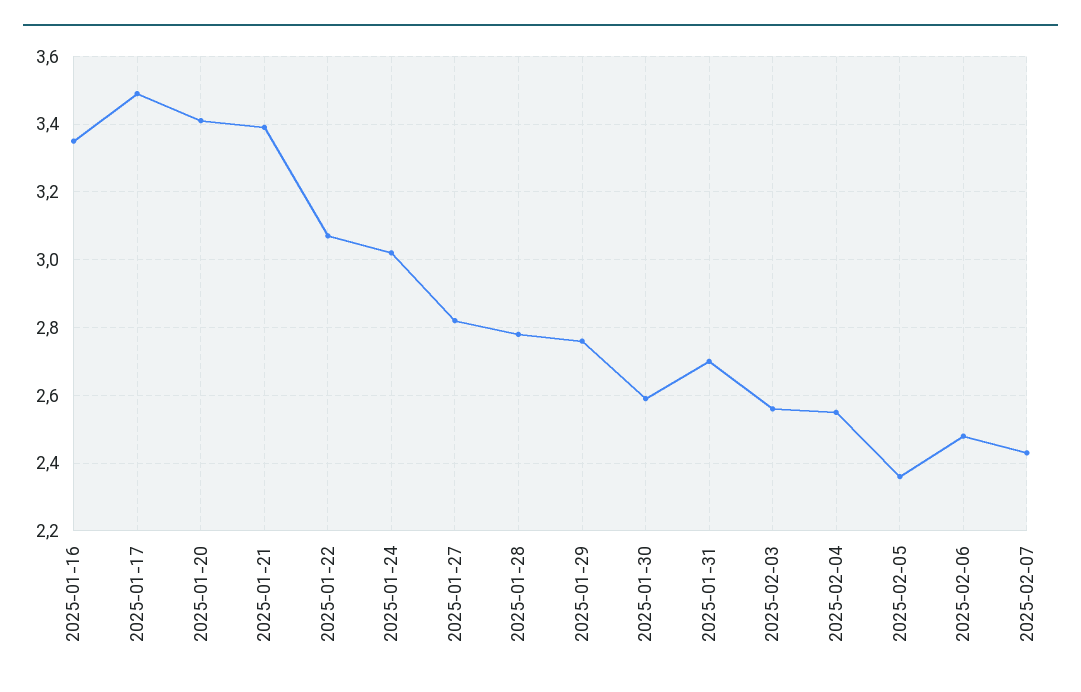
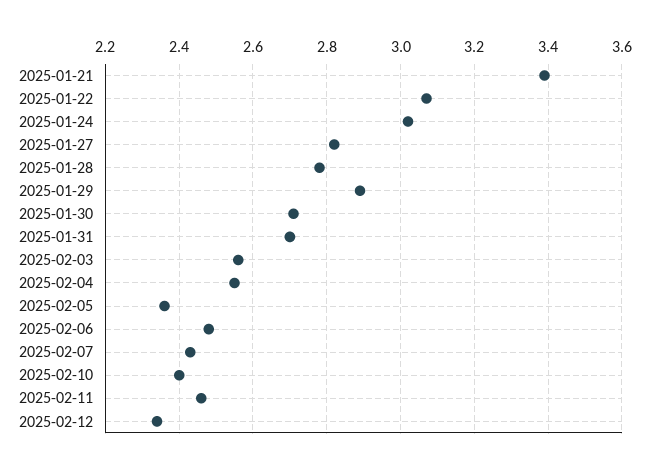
2025-01-16: 3.35 -> none
2025-01-17: 3.5 -> none
2025-01-20: 3.4 -> none
2025-01-29: 2.75 -> 2.9
2025-01-30: 2.6 -> 2.7
2025-02-10: none -> 2.4
2025-02-11: none -> 2.45
2025-02-12: none -> 2.35

